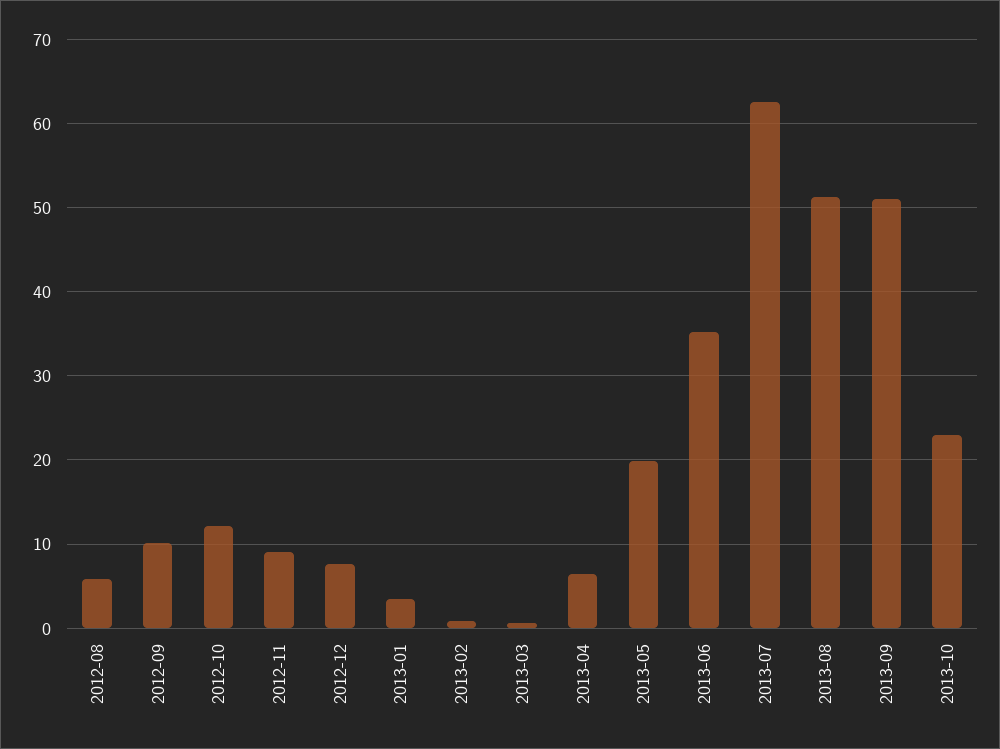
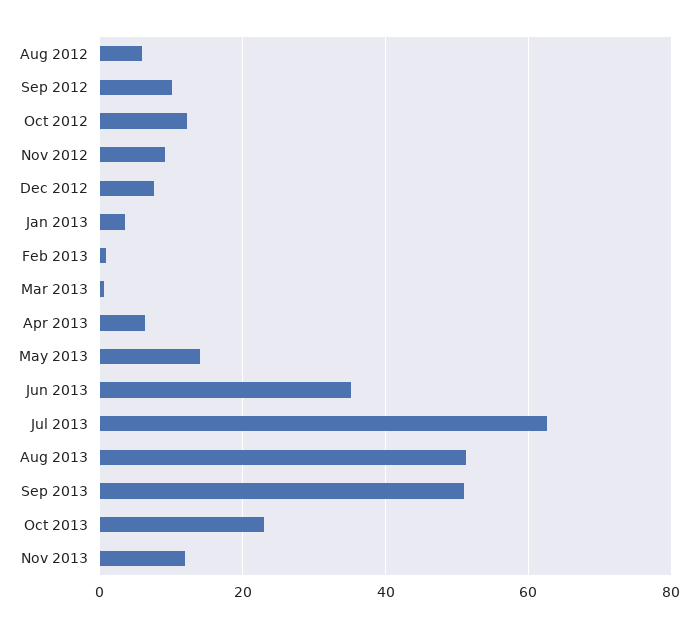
2013-05: 20 -> 14
Nov 2013: none -> 12

